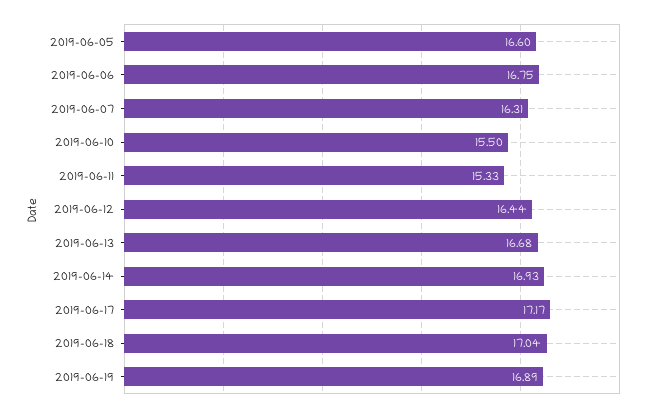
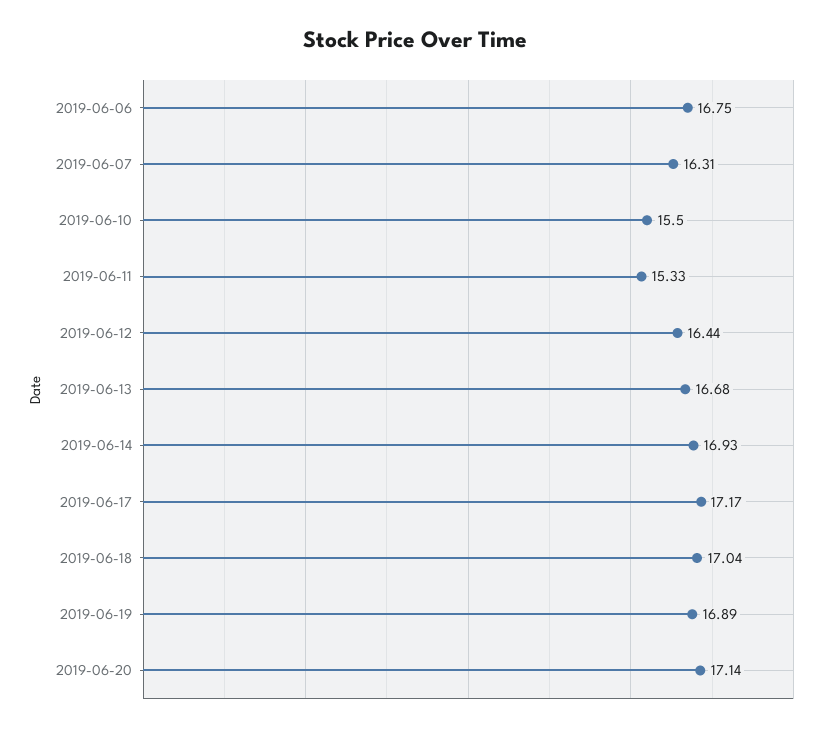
2019-06-05: 16.6 -> none
2019-06-20: none -> 17.14

